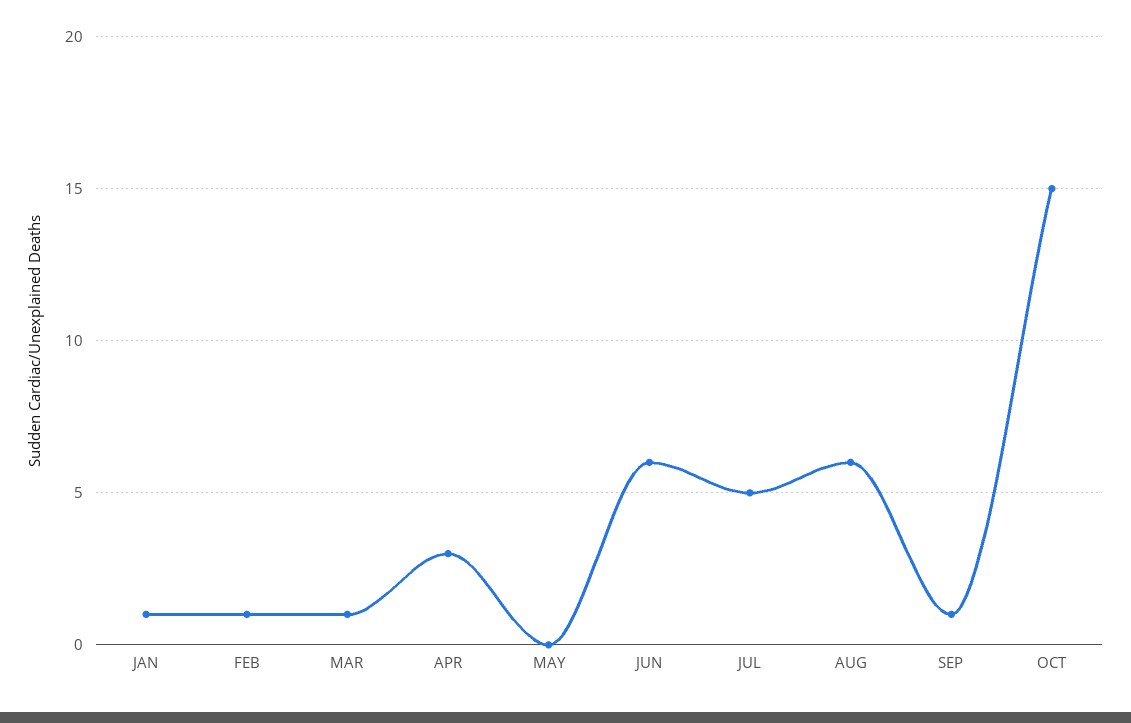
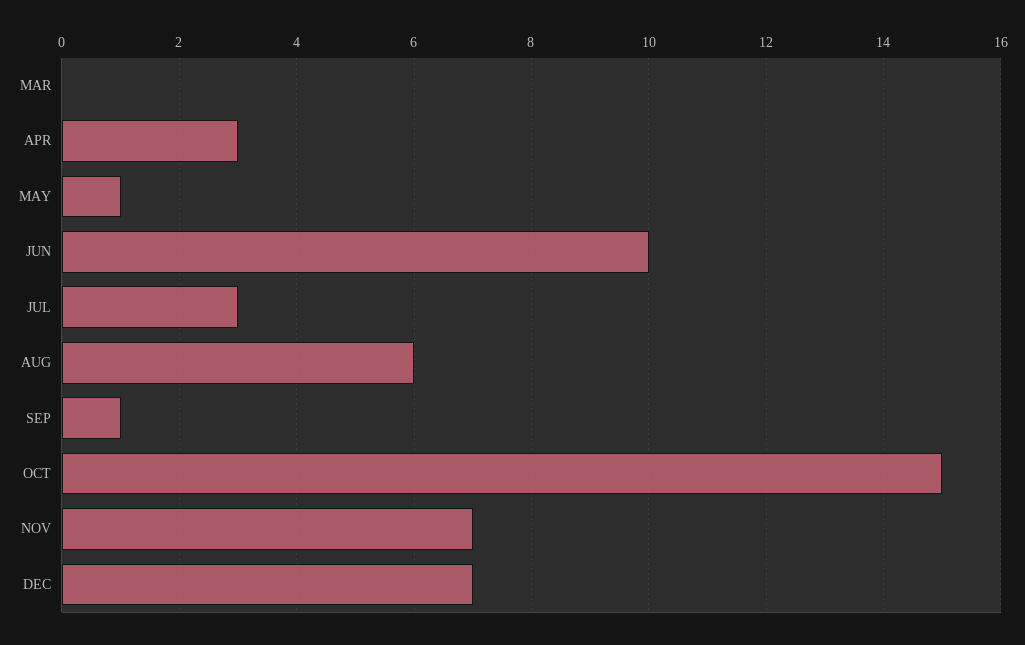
JAN: 1 -> none
FEB: 1 -> none
MAR: 1 -> 0
MAY: 0 -> 1
JUN: 6 -> 10
JUL: 5 -> 3
NOV: none -> 7
DEC: none -> 7

